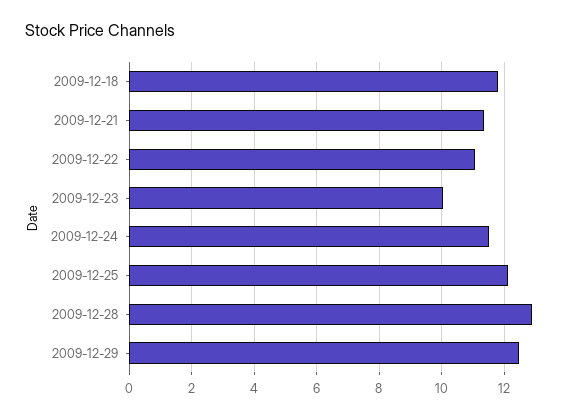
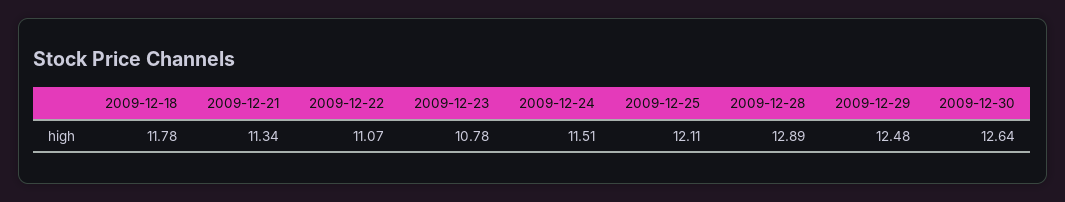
2009-12-23: 10 -> 10.78
2009-12-30: none -> 12.64

